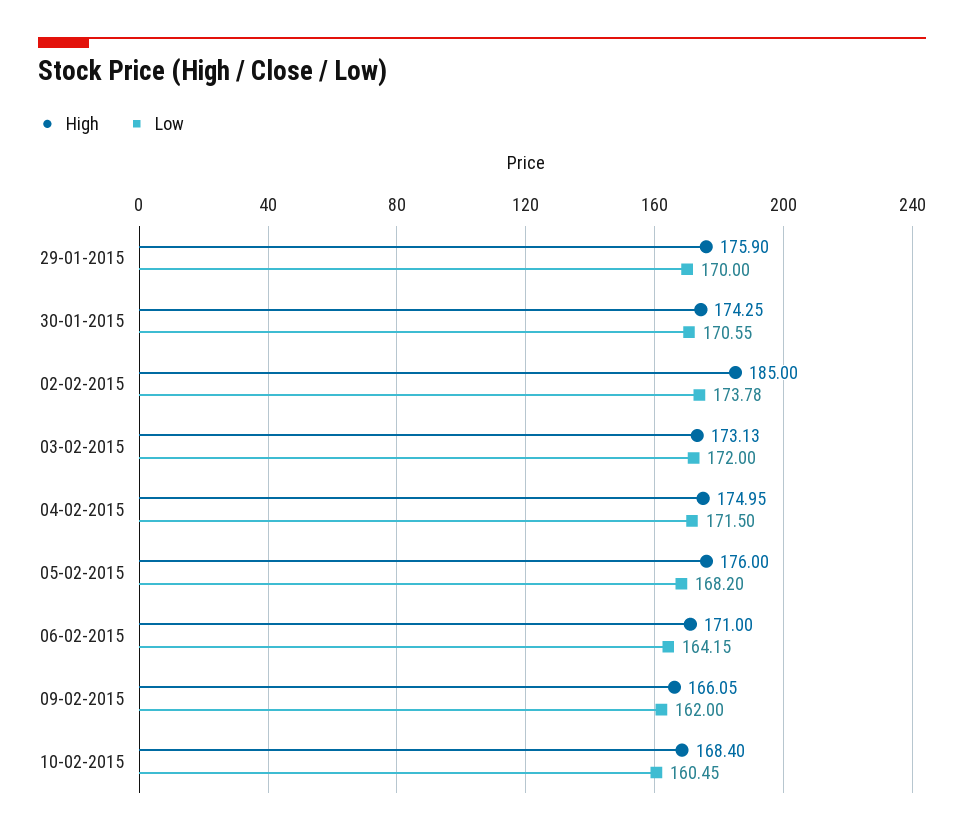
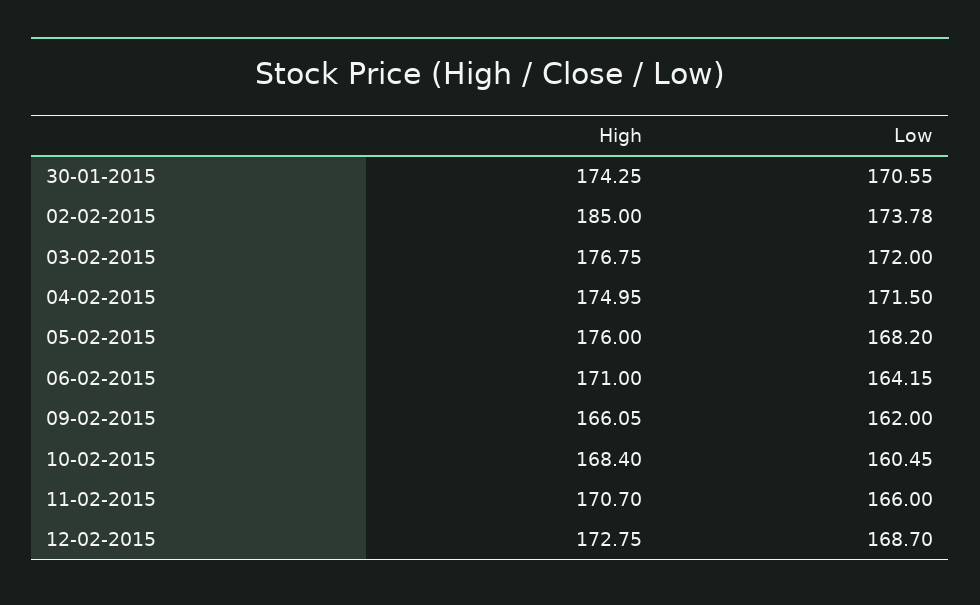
High, 29-01-2015: 175.9 -> none
Low, 29-01-2015: 170 -> none
High, 03-02-2015: 173.13 -> 176.75
High, 11-02-2015: none -> 170.7
Low, 11-02-2015: none -> 166
High, 12-02-2015: none -> 172.75
Low, 12-02-2015: none -> 168.7

